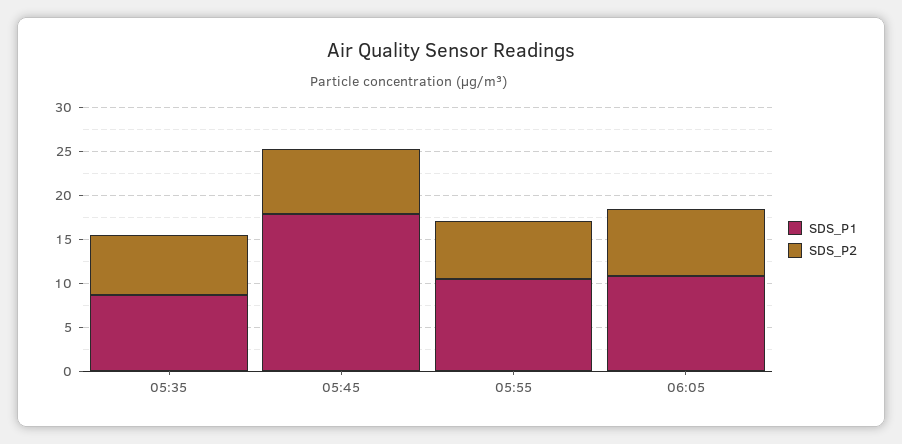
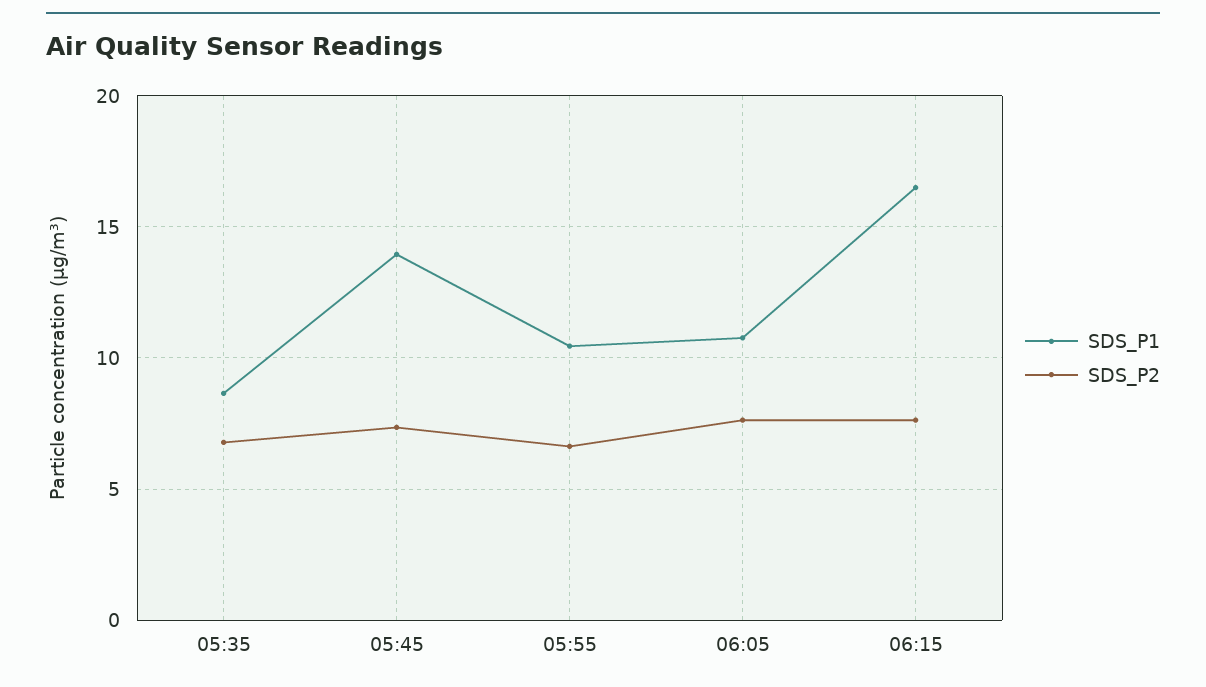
SDS_P1, 05:45: 18 -> 14
SDS_P1, 06:15: none -> 16.5
SDS_P2, 06:15: none -> 7.5

